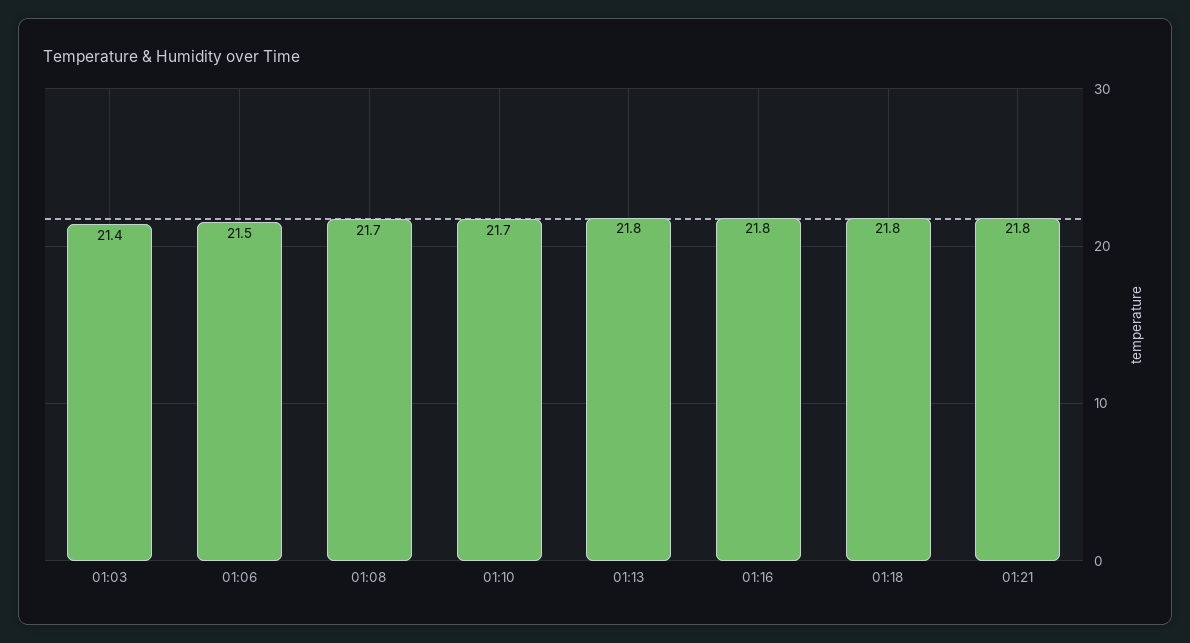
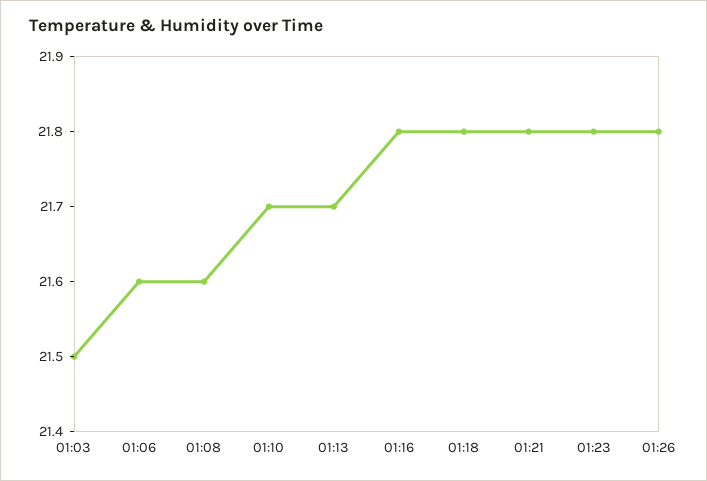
01:03: 21.4 -> 21.5
01:06: 21.5 -> 21.6
01:08: 21.7 -> 21.6
01:13: 21.8 -> 21.7
01:23: none -> 21.8
01:26: none -> 21.8

